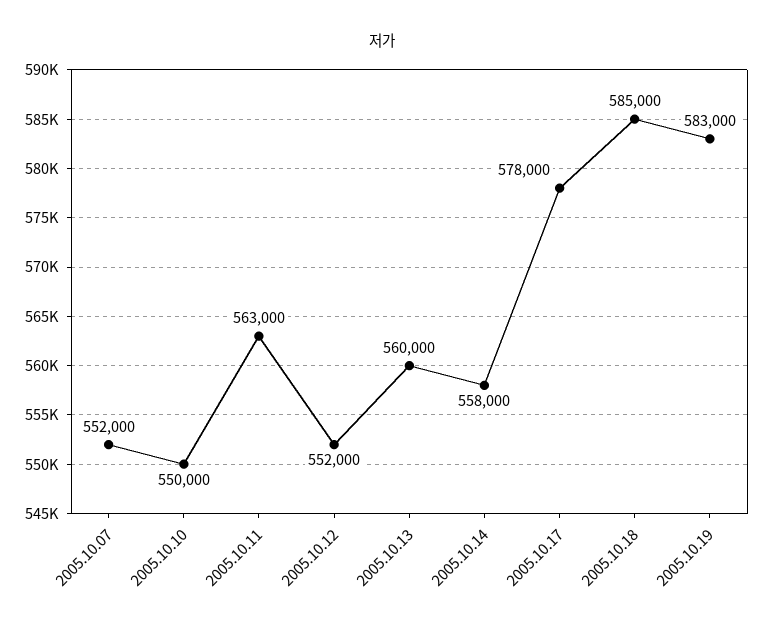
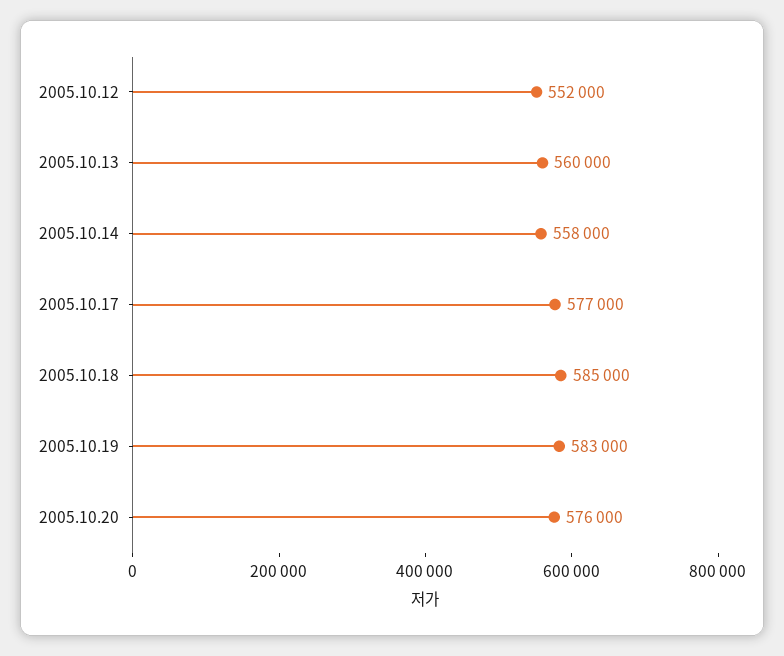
2005.10.07: 552000 -> none
2005.10.10: 550000 -> none
2005.10.11: 563000 -> none
2005.10.17: 578000 -> 577000
2005.10.20: none -> 576000

